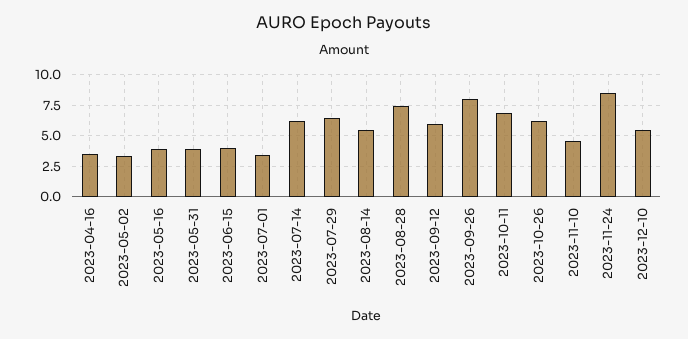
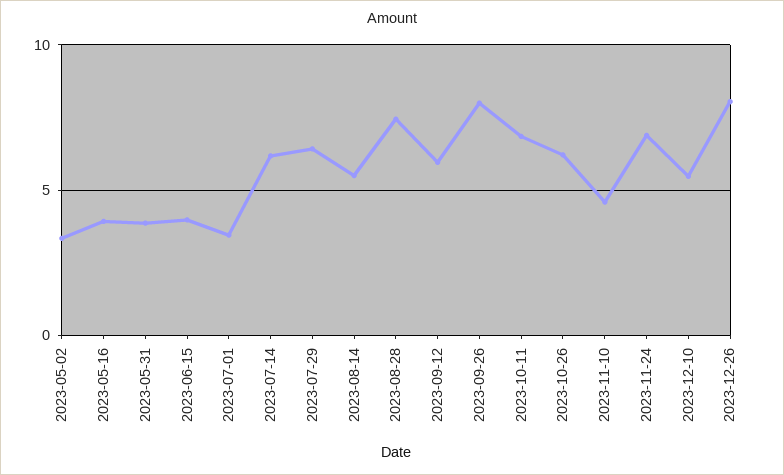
2023-04-16: 3.5 -> none
2023-11-24: 8.5 -> 7
2023-12-26: none -> 8

